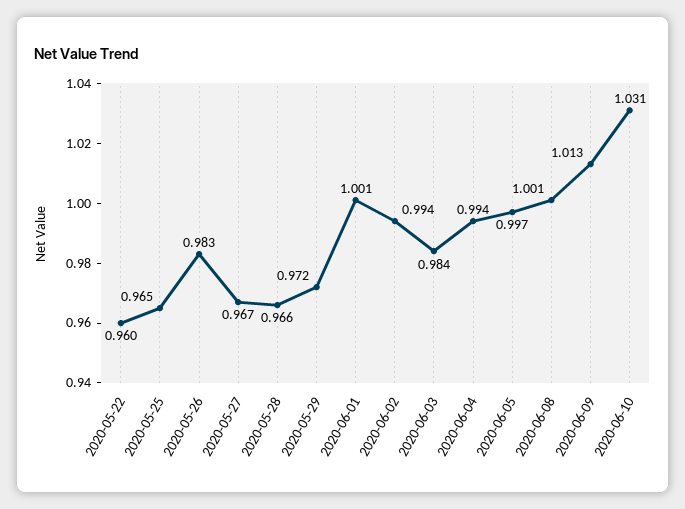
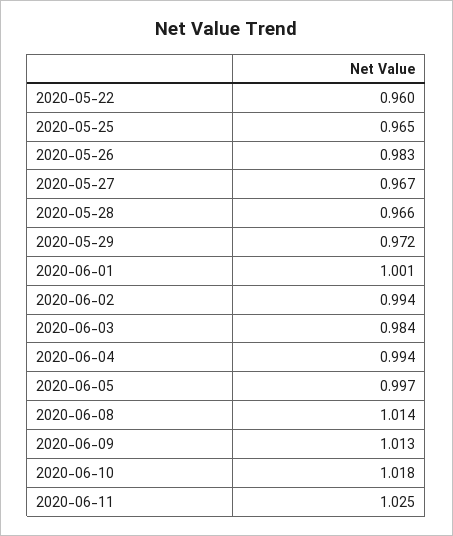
2020-06-08: 1.001 -> 1.014
2020-06-10: 1.031 -> 1.018
2020-06-11: none -> 1.025

